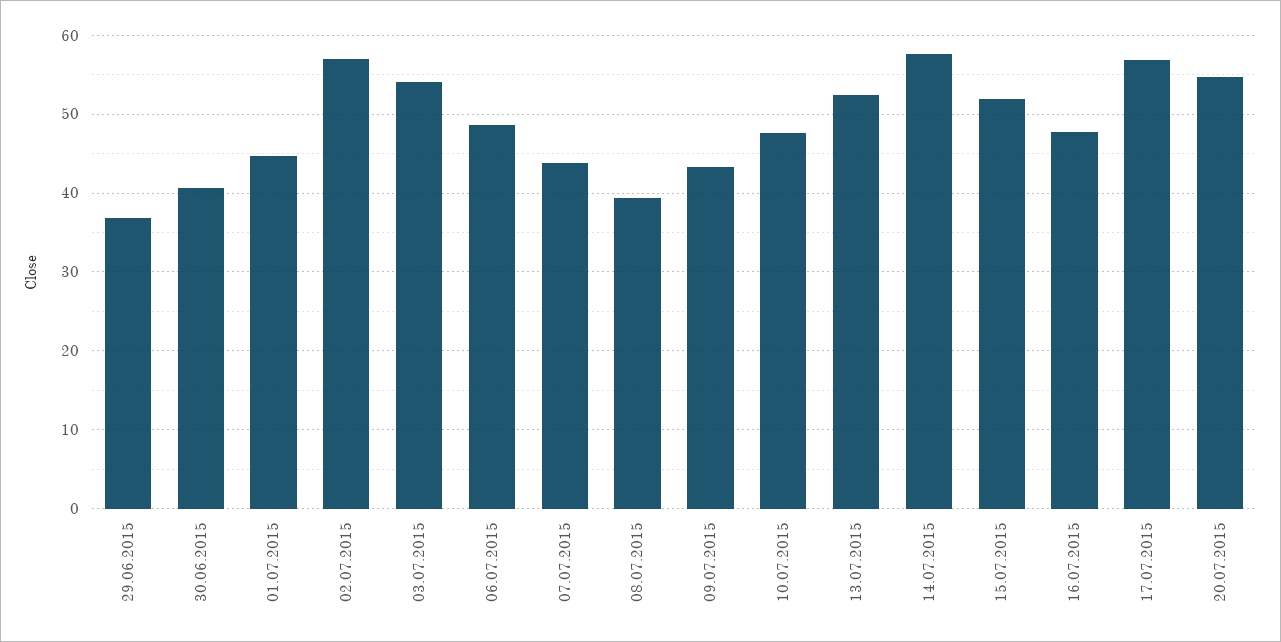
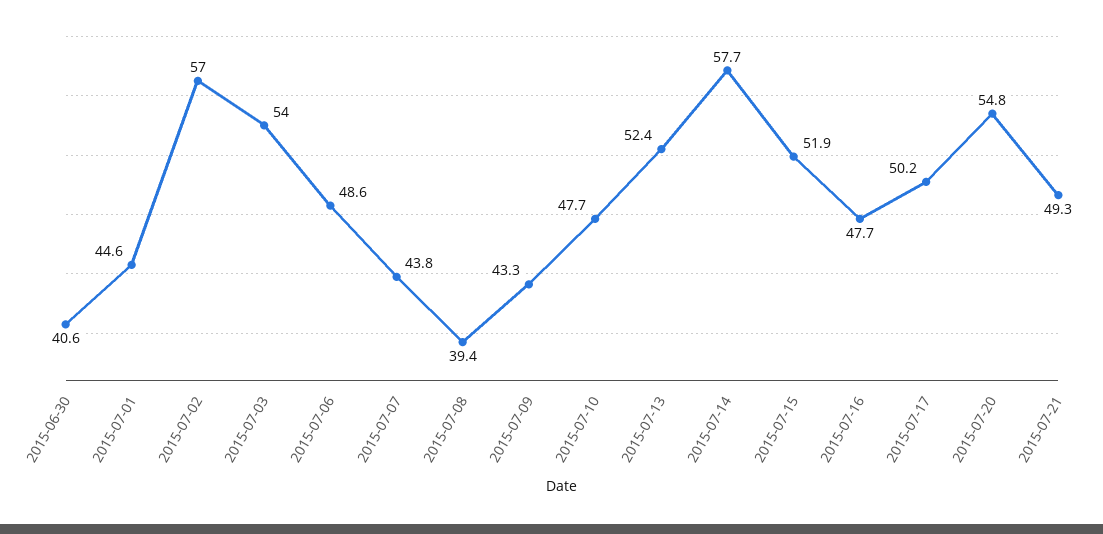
29.06.2015: 37 -> none
17.07.2015: 57 -> 50.2
2015-07-21: none -> 49.3

